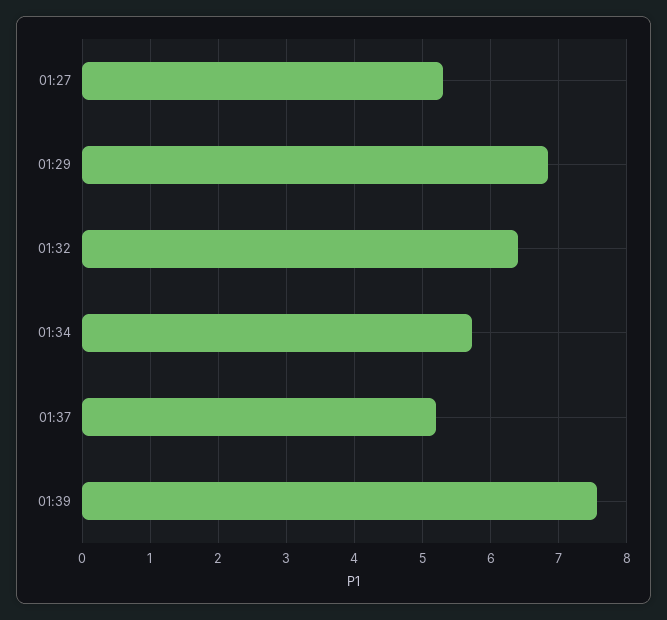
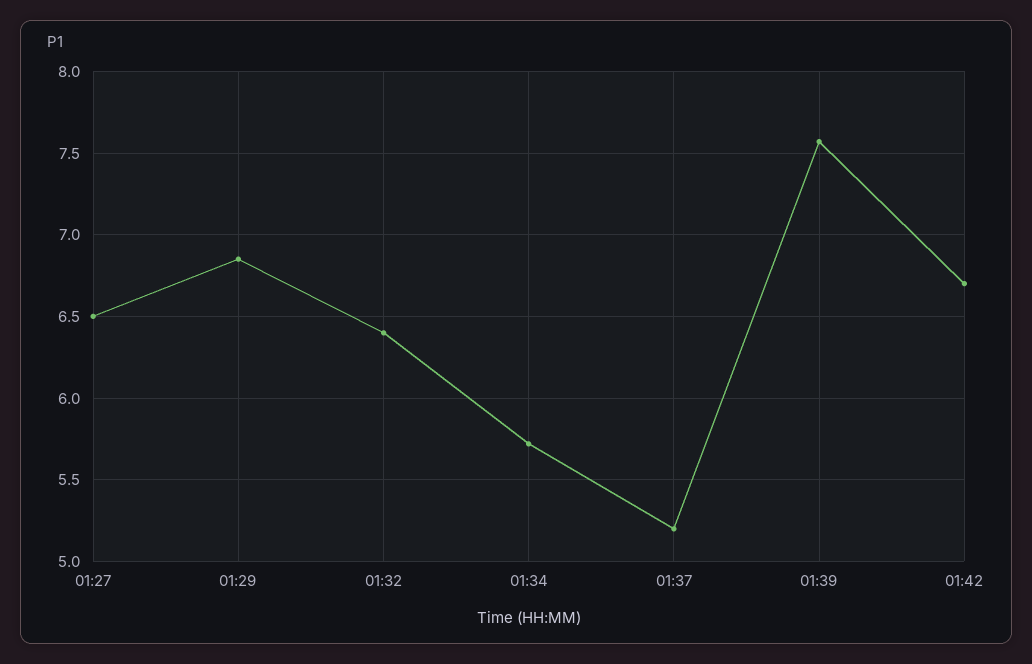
01:27: 5.3 -> 6.5
01:42: none -> 6.7

